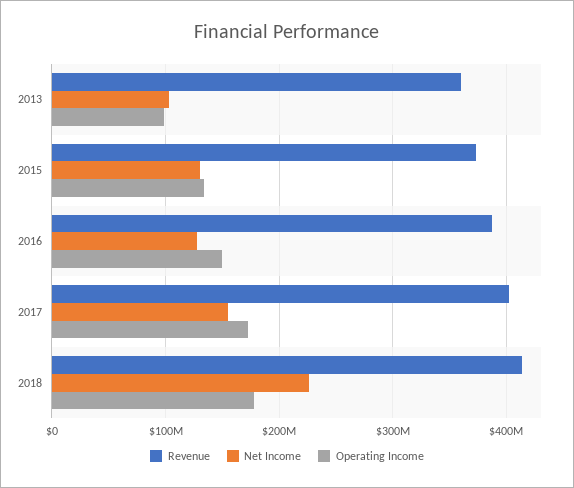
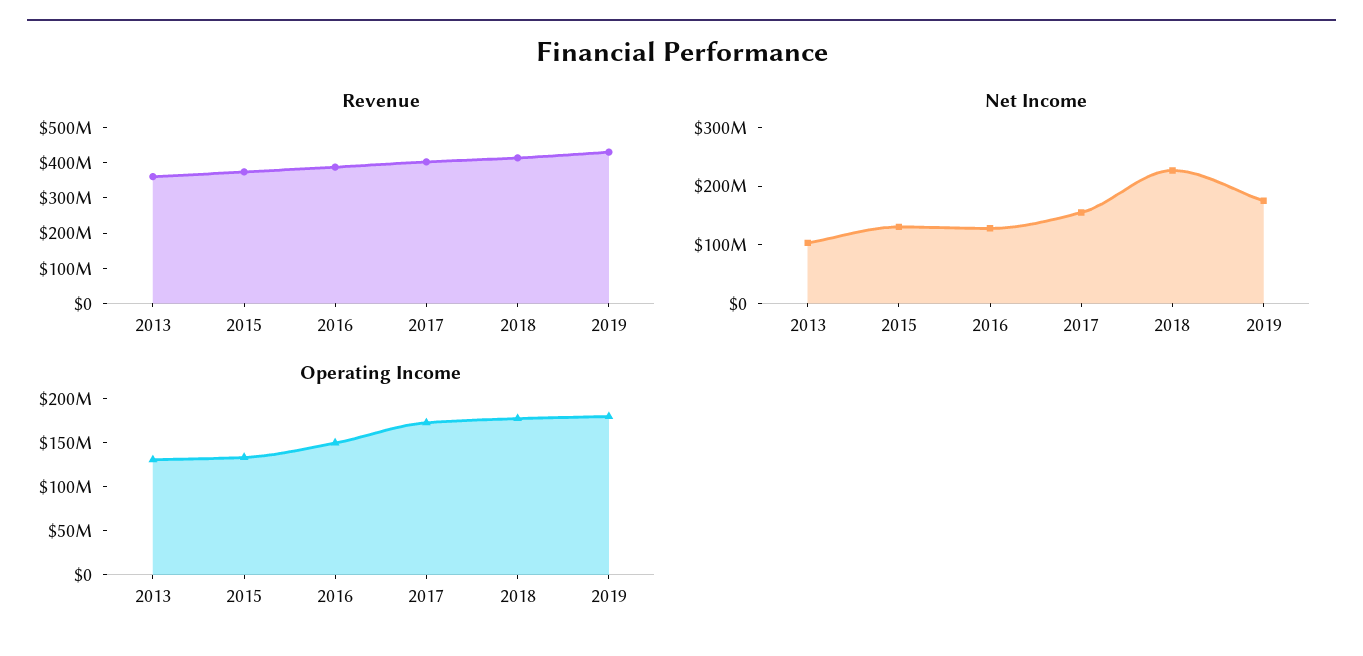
Operating Income, 2013: 100000000 -> 130000000
Revenue, 2019: none -> 425000000
Net Income, 2019: none -> 180000000
Operating Income, 2019: none -> 180000000

